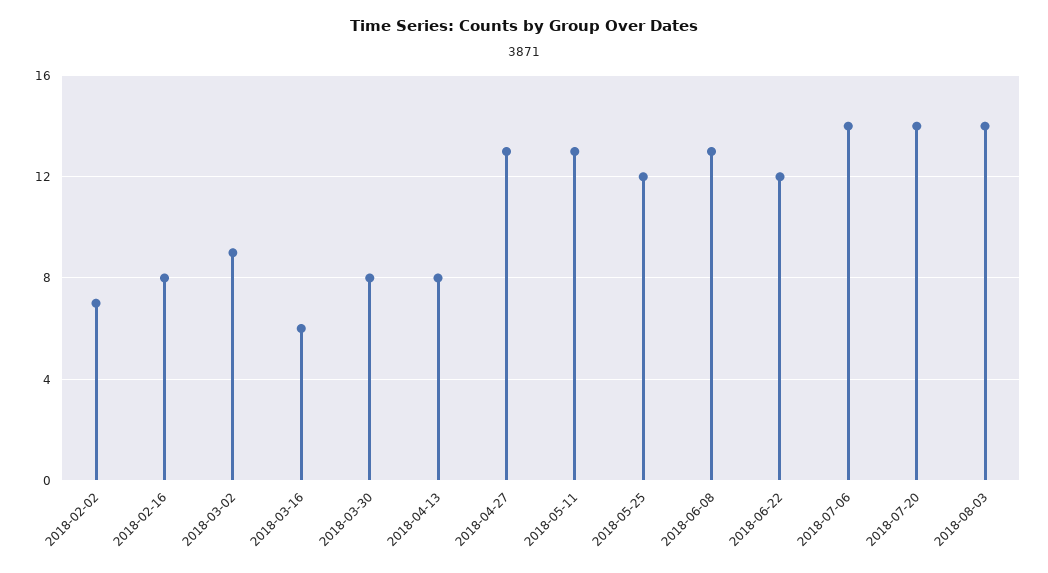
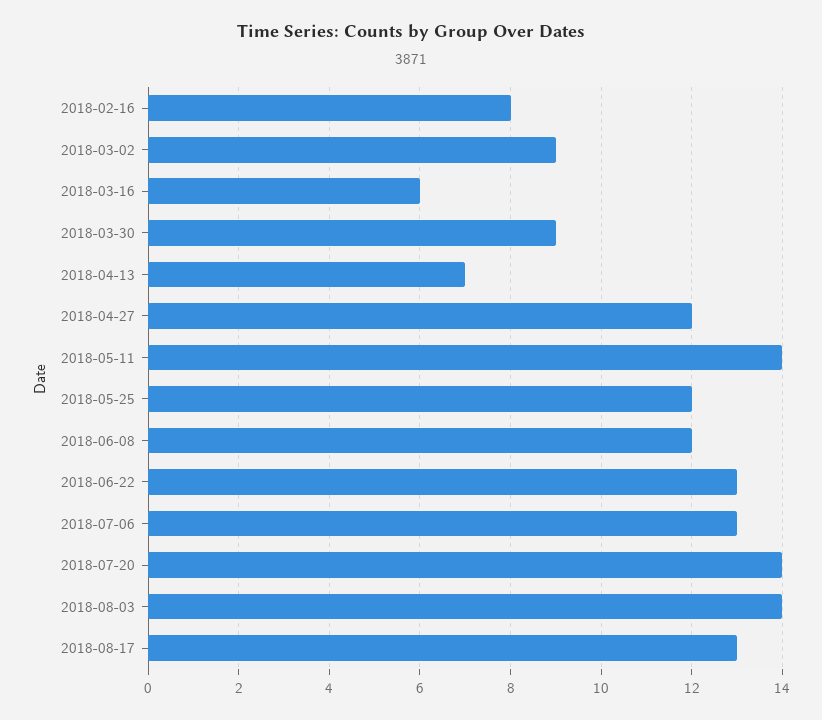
2018-02-02: 7 -> none
2018-03-30: 8 -> 9
2018-04-13: 8 -> 7
2018-04-27: 13 -> 12
2018-05-11: 13 -> 14
2018-06-08: 13 -> 12
2018-06-22: 12 -> 13
2018-07-06: 14 -> 13
2018-08-17: none -> 13

